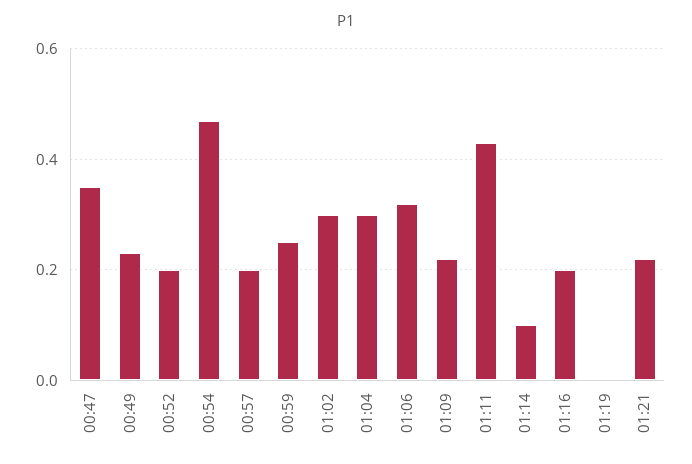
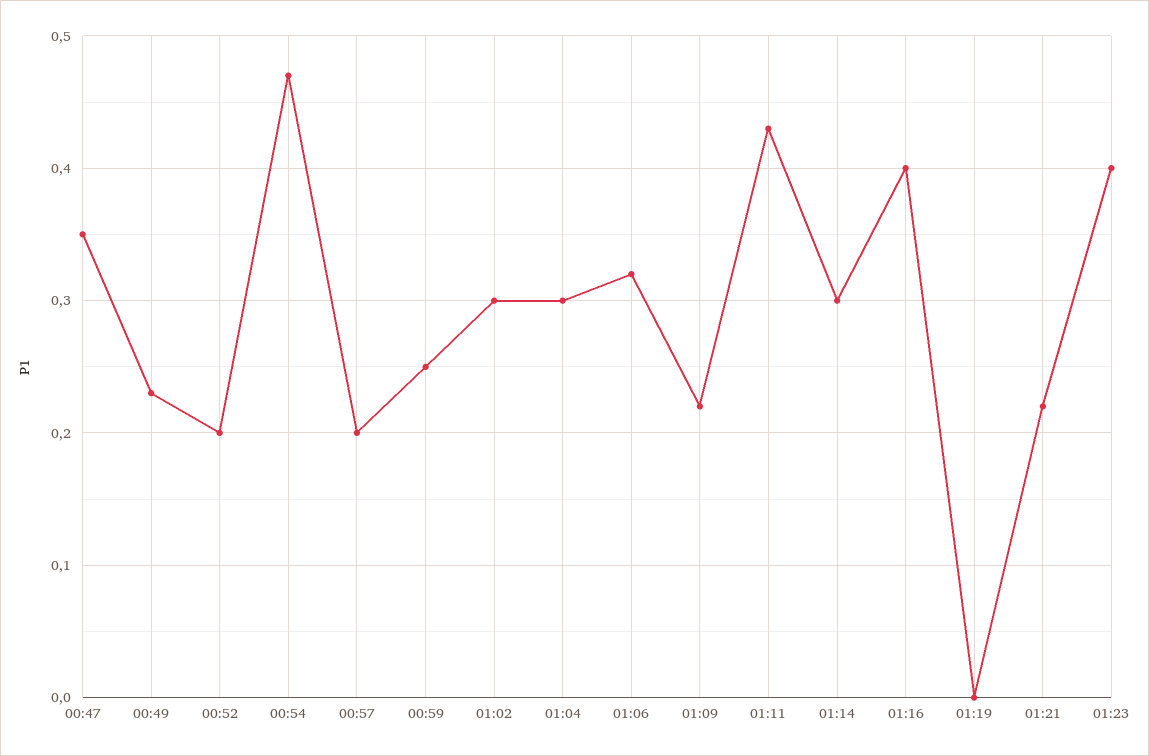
01:14: 0.1 -> 0.3
01:16: 0.2 -> 0.4
01:23: none -> 0.4

